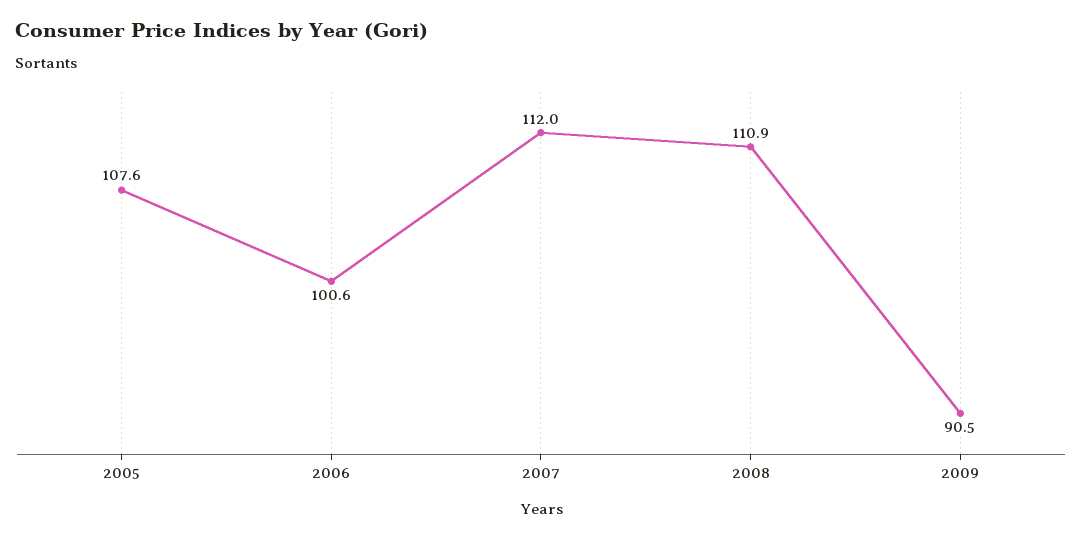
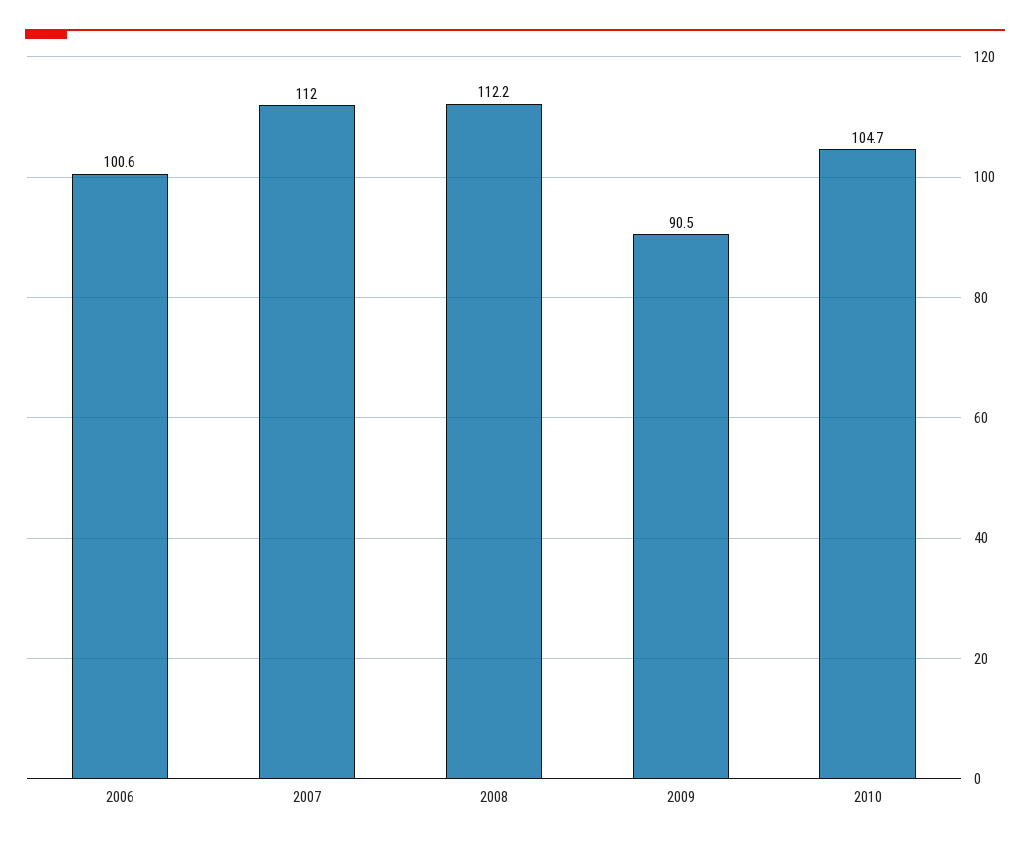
2005: 107.6 -> none
2008: 110.9 -> 112.2
2010: none -> 104.7

